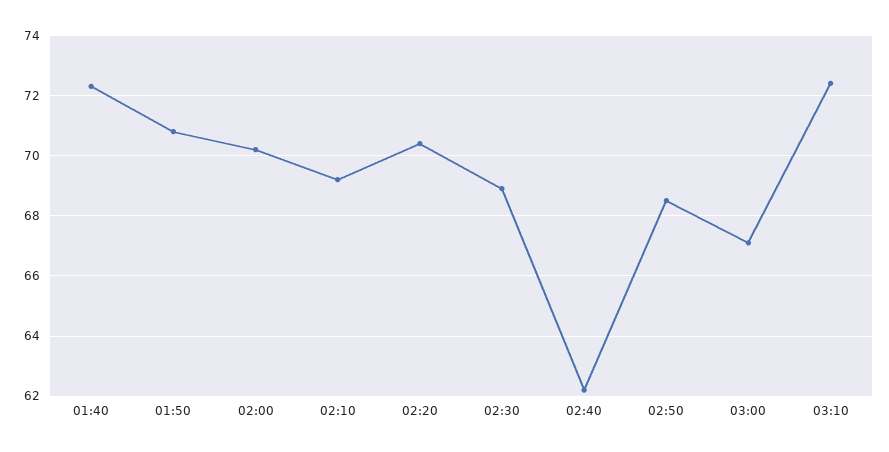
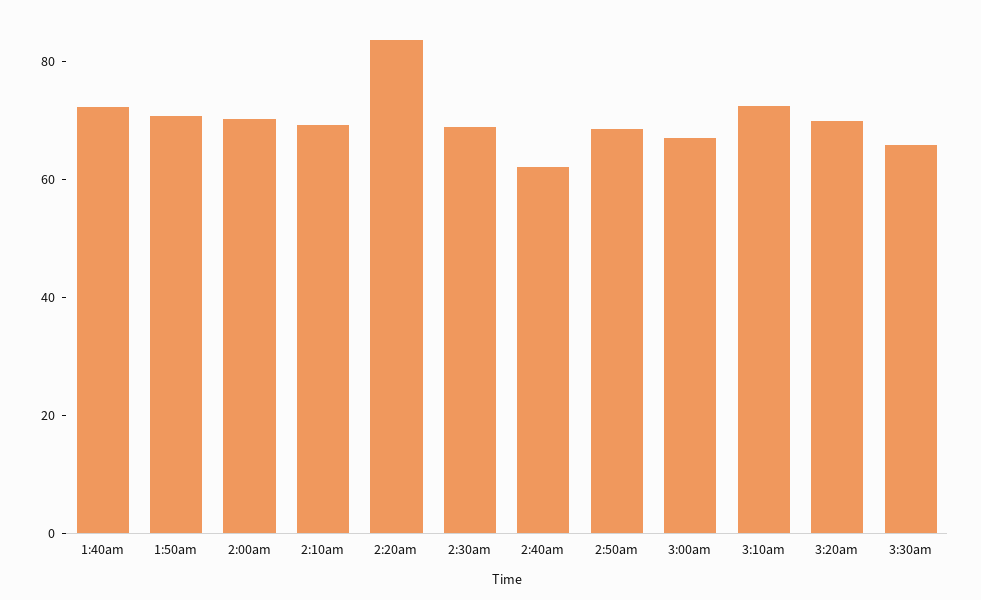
02:20: 70.5 -> 85
3:20am: none -> 70
3:30am: none -> 65

